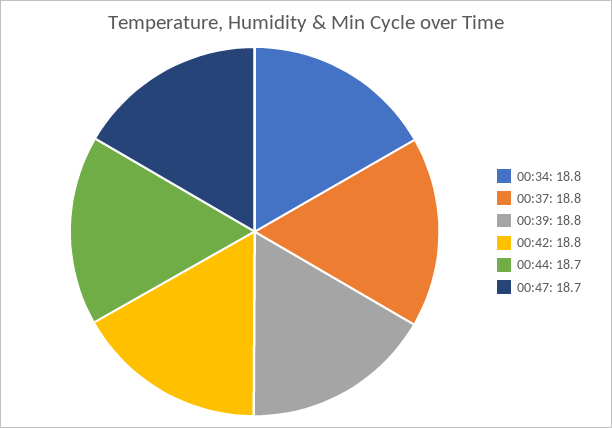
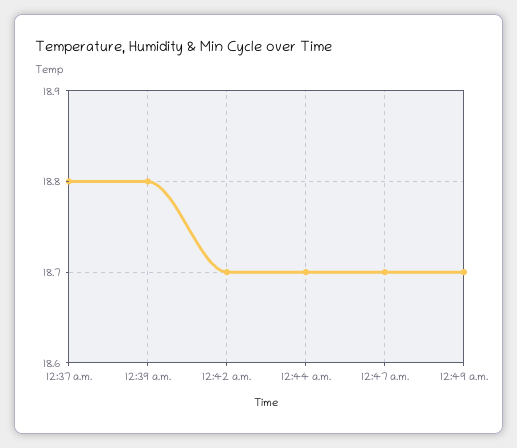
00:34: 18.8 -> none
00:42: 18.8 -> 18.7
12:49 a.m.: none -> 18.7

